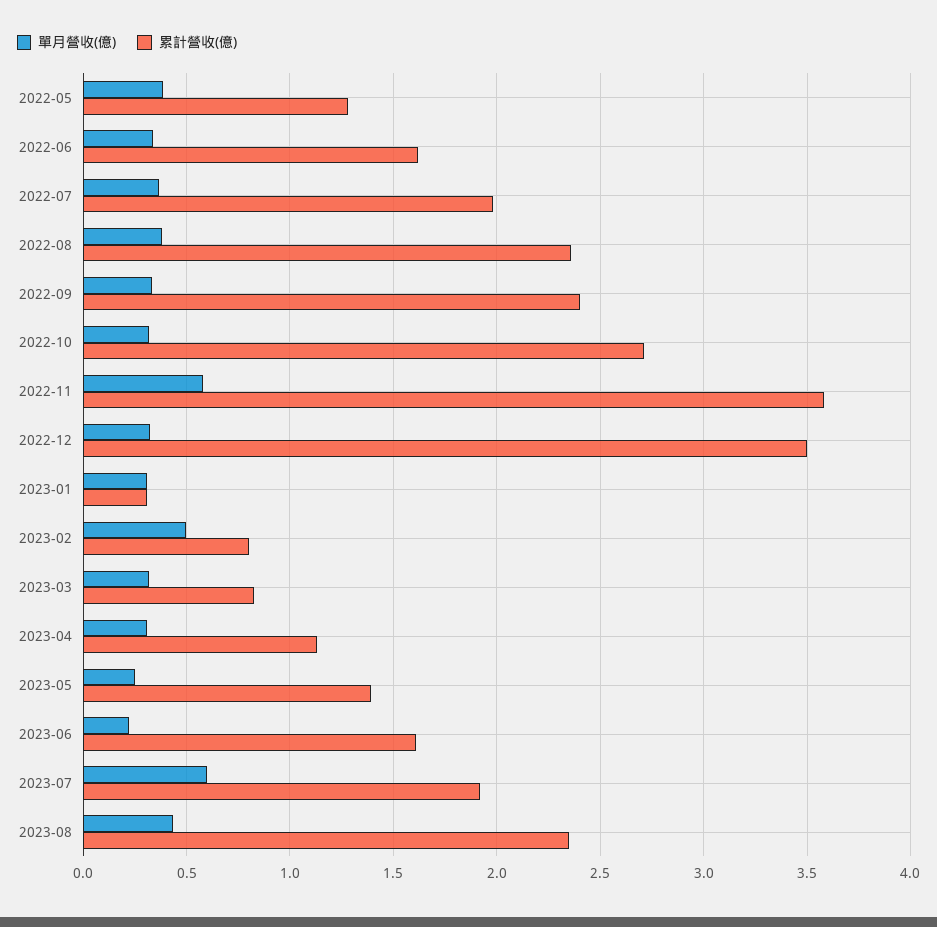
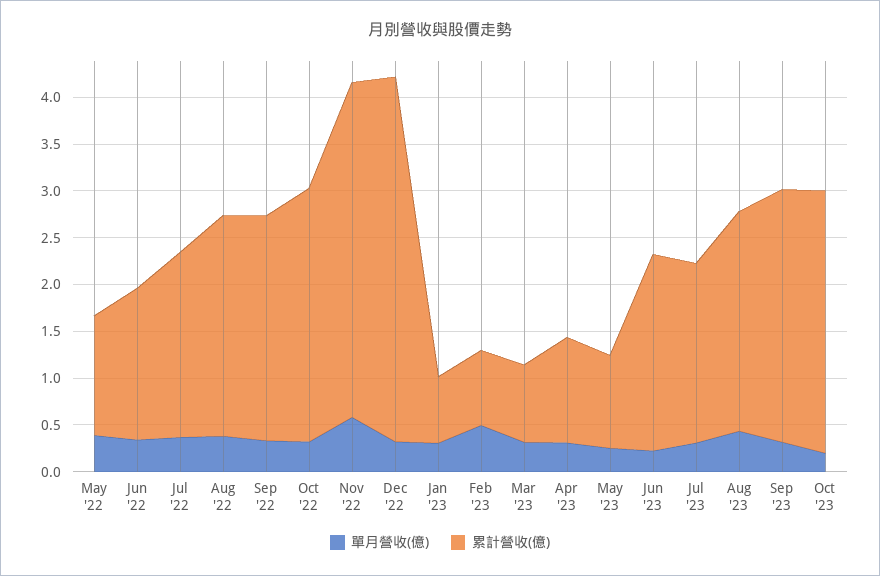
累計營收(億), 2022-12: 3.5 -> 3.9
累計營收(億), 2023-01: 0.3 -> 0.7
累計營收(億), 2023-05: 1.4 -> 1
累計營收(億), 2023-06: 1.6 -> 2.1
單月營收(億), 2023-07: 0.6 -> 0.3
單月營收(億), Sep '23: none -> 0.3
累計營收(億), Sep '23: none -> 2.7
單月營收(億), Oct '23: none -> 0.2
累計營收(億), Oct '23: none -> 2.8

